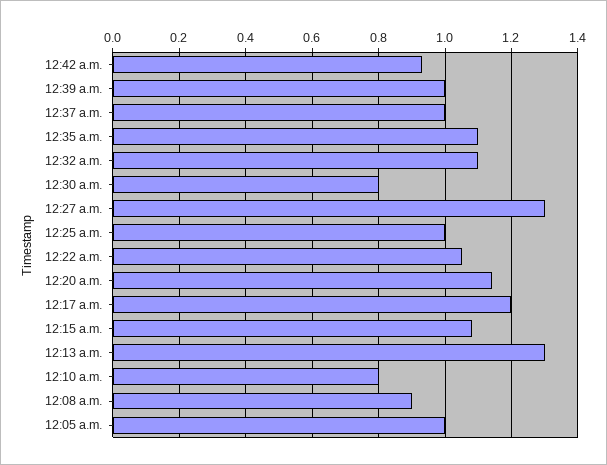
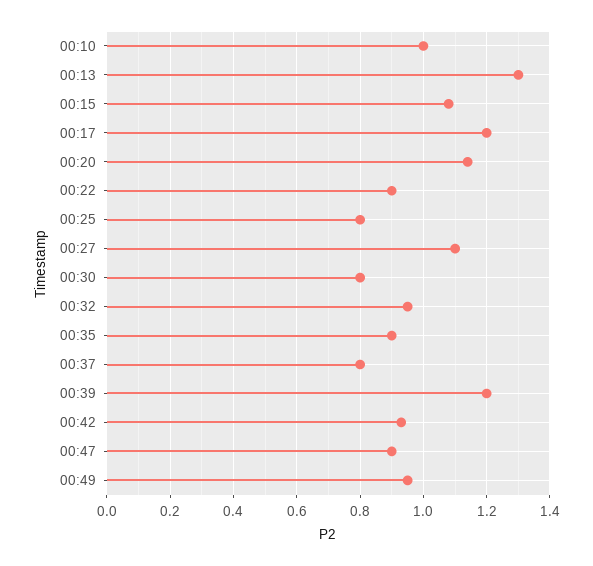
12:39 a.m.: 1 -> 1.2
12:37 a.m.: 1 -> 0.8
12:35 a.m.: 1.1 -> 0.9
12:32 a.m.: 1.1 -> 0.95
12:27 a.m.: 1.3 -> 1.1
12:25 a.m.: 1 -> 0.8
12:22 a.m.: 1.05 -> 0.9
12:10 a.m.: 0.8 -> 1
12:08 a.m.: 0.9 -> none
12:05 a.m.: 1 -> none
00:47: none -> 0.9
00:49: none -> 0.95

